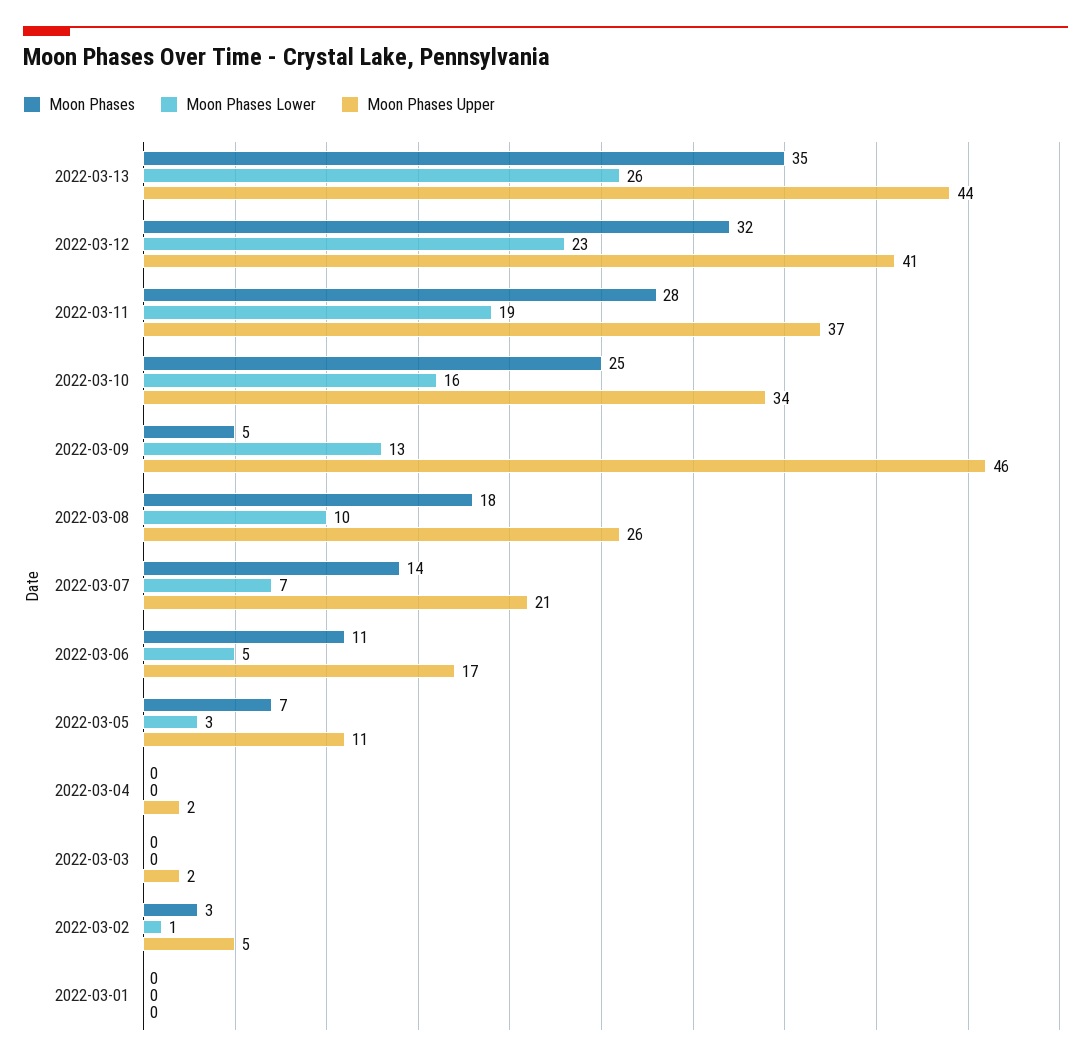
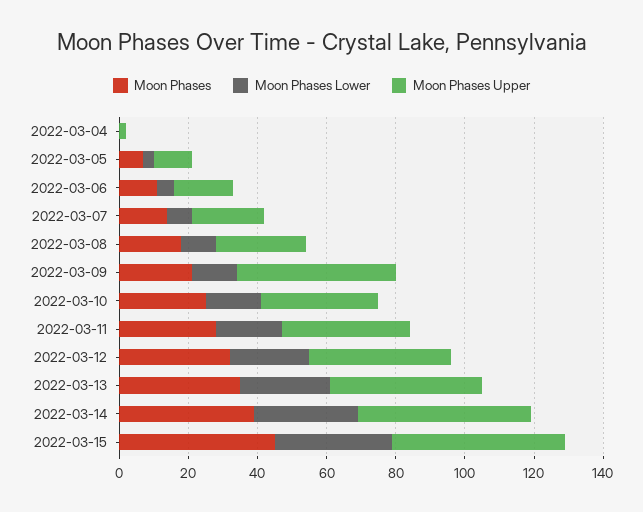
Moon Phases, 2022-03-09: 5 -> 20
Moon Phases, 2022-03-03: 0 -> none
Moon Phases Lower, 2022-03-03: 0 -> none
Moon Phases Upper, 2022-03-03: 2 -> none
Moon Phases, 2022-03-02: 3 -> none
Moon Phases Lower, 2022-03-02: 1 -> none
Moon Phases Upper, 2022-03-02: 5 -> none
Moon Phases, 2022-03-01: 0 -> none
Moon Phases Lower, 2022-03-01: 0 -> none
Moon Phases Upper, 2022-03-01: 0 -> none
Moon Phases, 2022-03-14: none -> 40
Moon Phases Lower, 2022-03-14: none -> 30
Moon Phases Upper, 2022-03-14: none -> 50
Moon Phases, 2022-03-15: none -> 45
Moon Phases Lower, 2022-03-15: none -> 35
Moon Phases Upper, 2022-03-15: none -> 50

